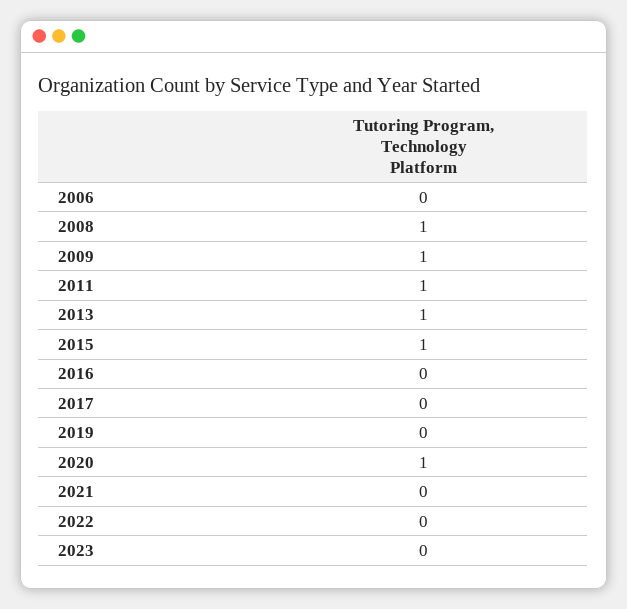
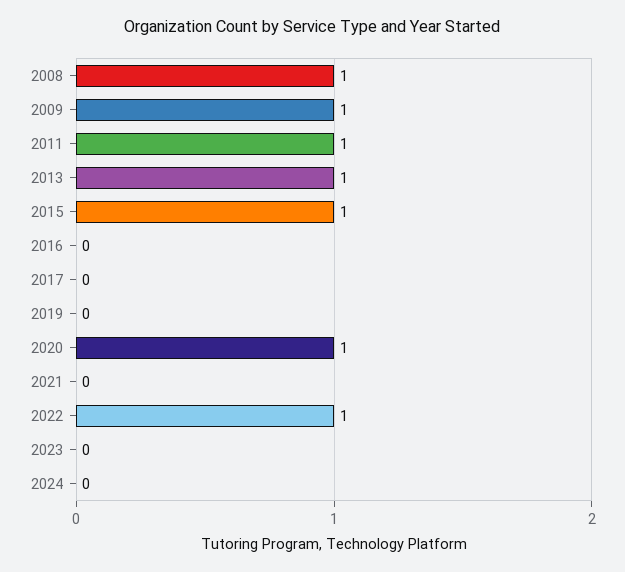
2006: 0 -> none
2022: 0 -> 1
2024: none -> 0

